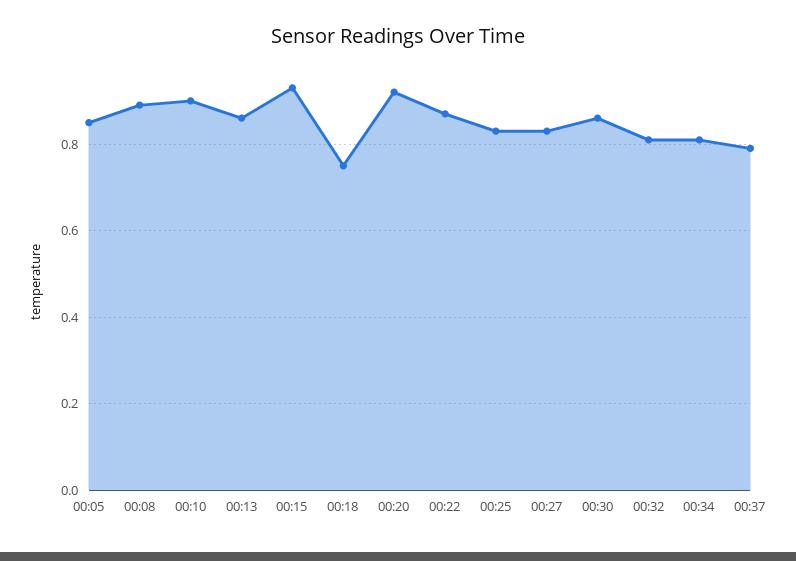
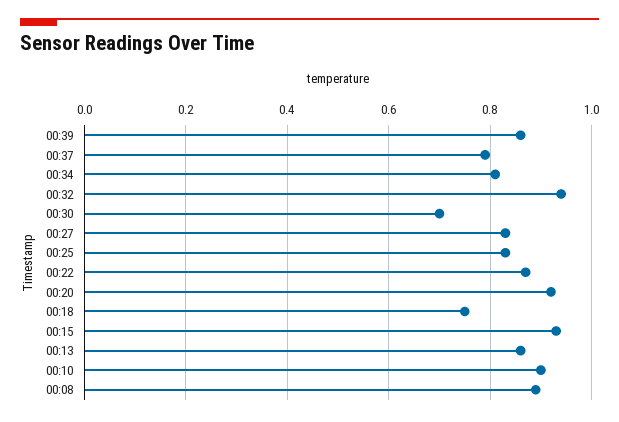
00:05: 0.85 -> none
00:30: 0.85 -> 0.7
00:32: 0.8 -> 0.95
00:39: none -> 0.85

